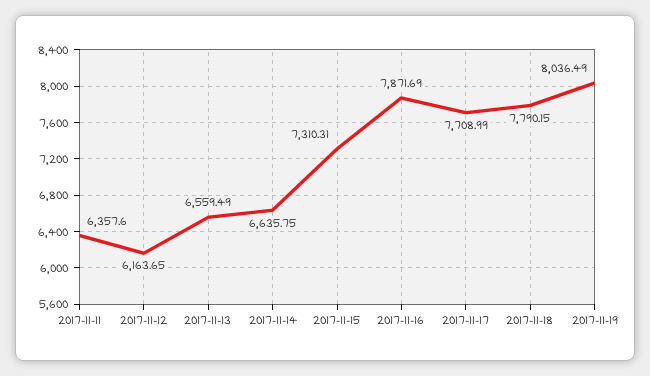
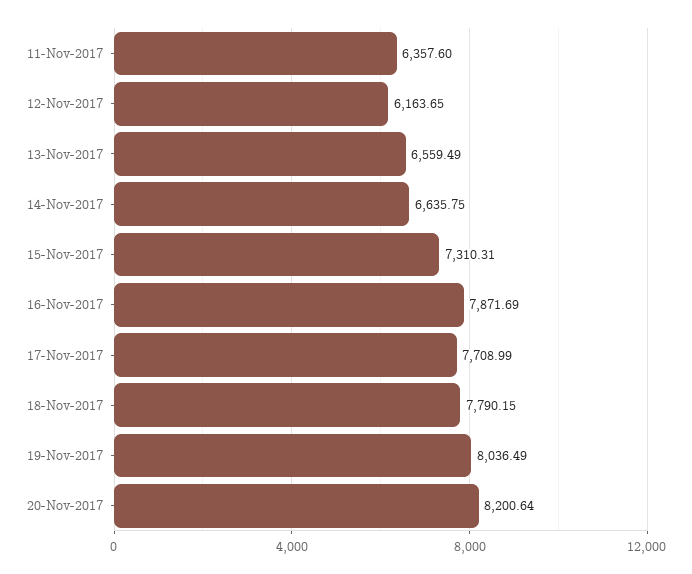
20-Nov-2017: none -> 8200.64

